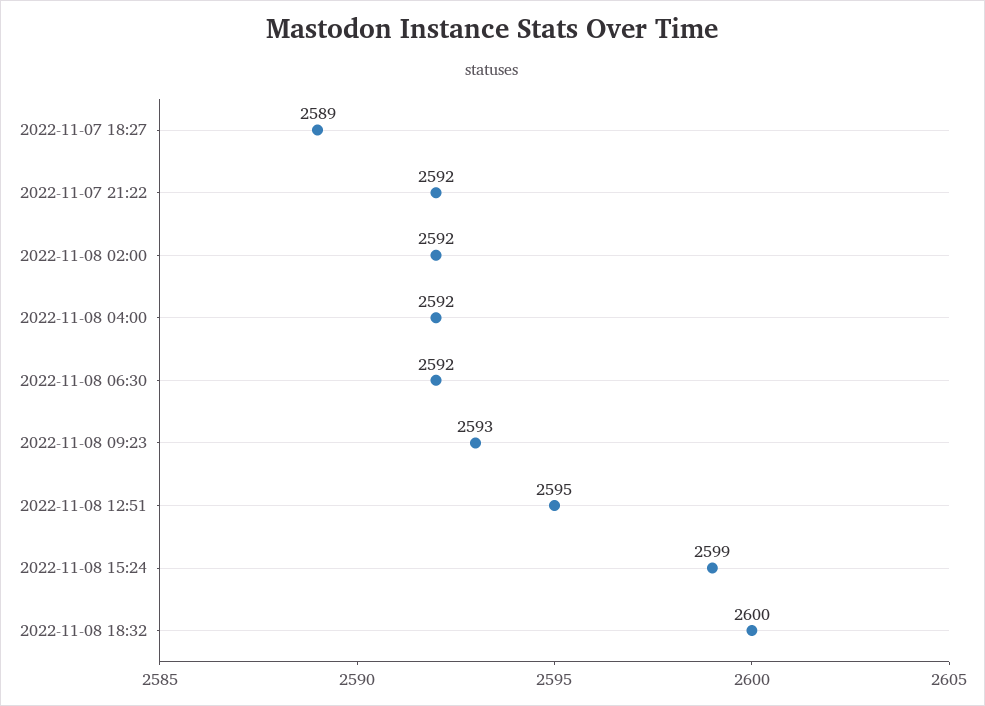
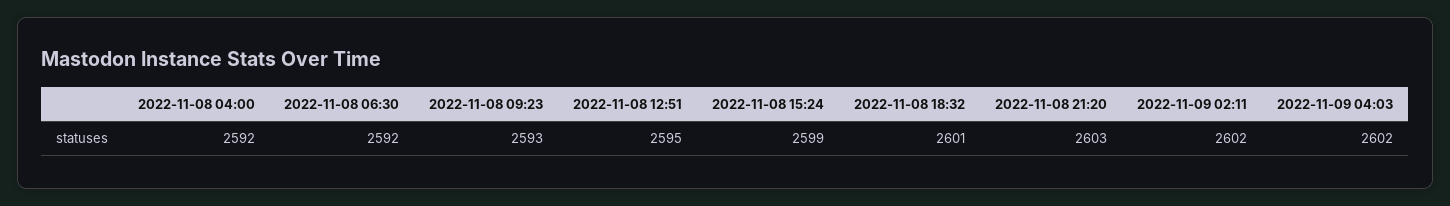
2022-11-07 18:27: 2589 -> none
2022-11-07 21:22: 2592 -> none
2022-11-08 02:00: 2592 -> none
2022-11-08 18:32: 2600 -> 2601
2022-11-08 21:20: none -> 2603
2022-11-09 02:11: none -> 2602
2022-11-09 04:03: none -> 2602

